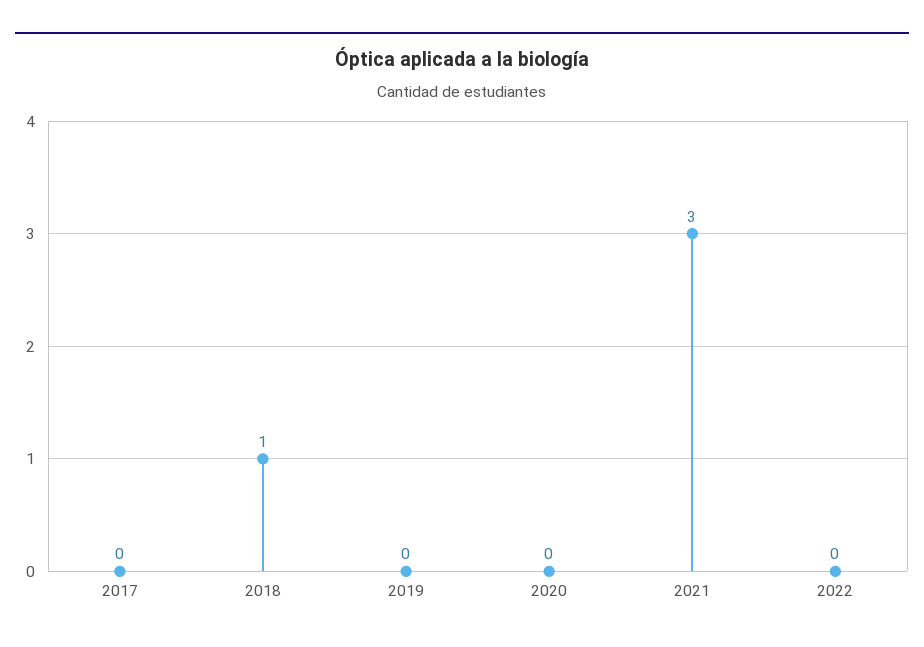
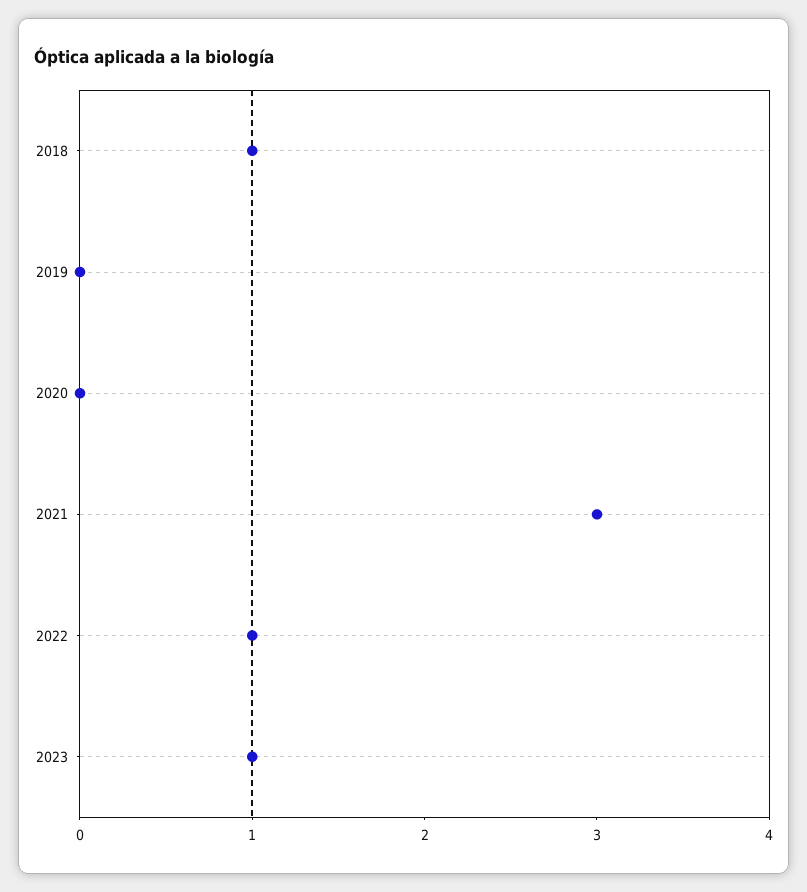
2017: 0 -> none
2022: 0 -> 1
2023: none -> 1

